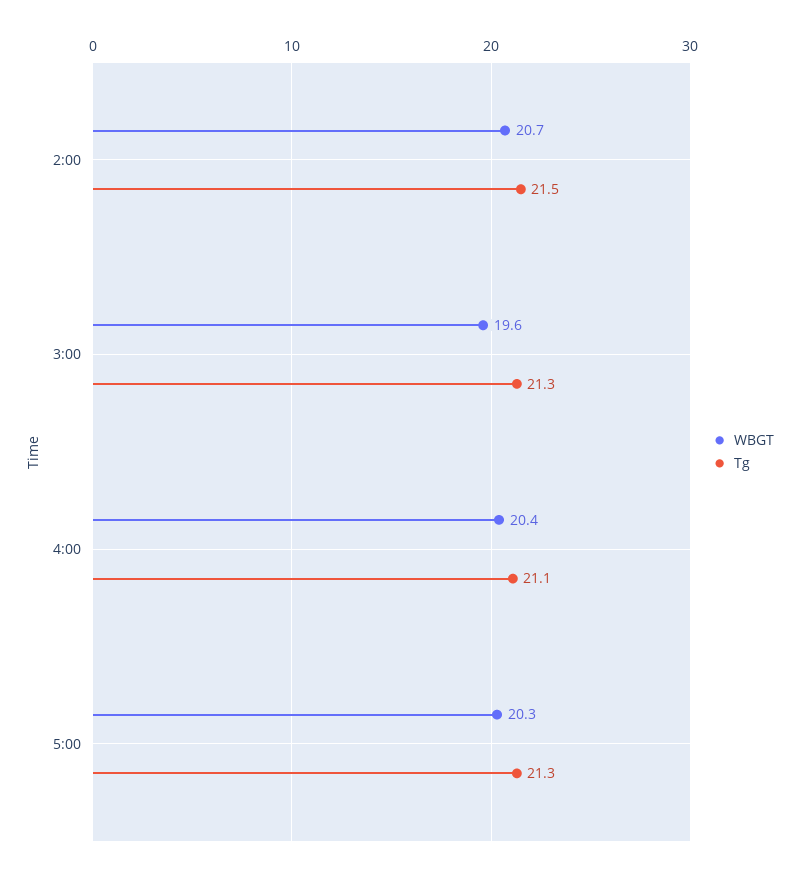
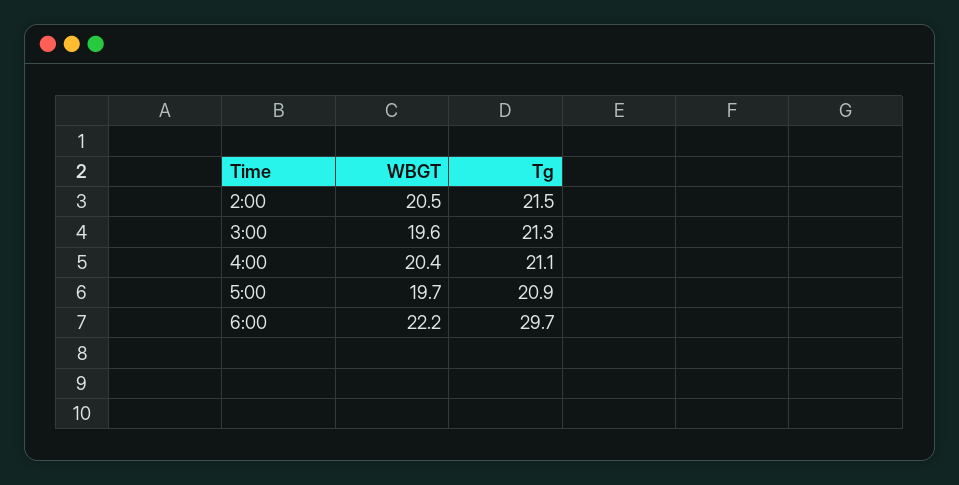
WBGT, 2:00: 20.7 -> 20.5
WBGT, 5:00: 20.3 -> 19.7
Tg, 5:00: 21.3 -> 20.9
WBGT, 6:00: none -> 22.2
Tg, 6:00: none -> 29.7

